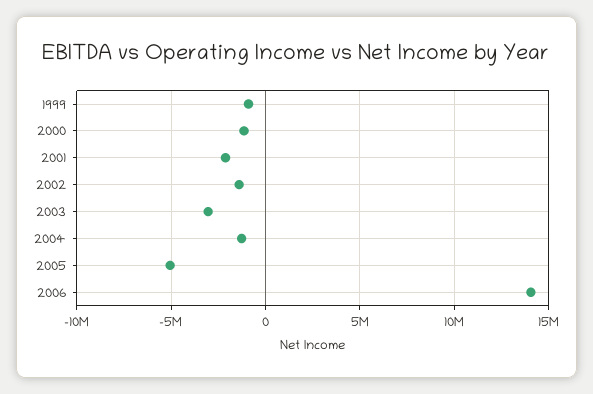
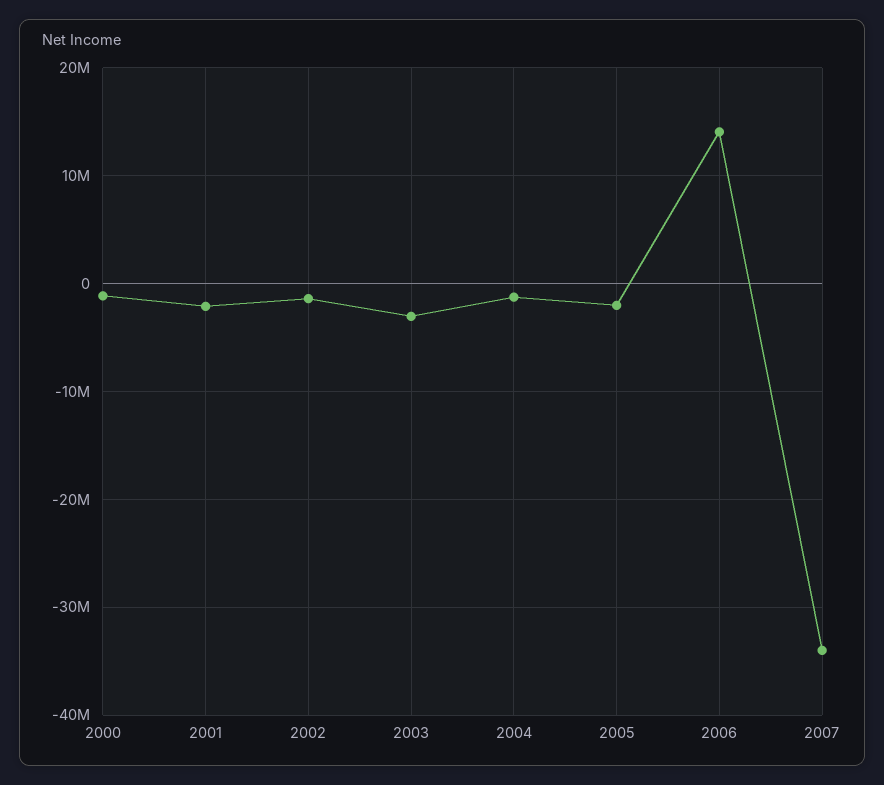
1999: -1000000 -> none
2005: -5000000 -> -2000000
2007: none -> -34000000

